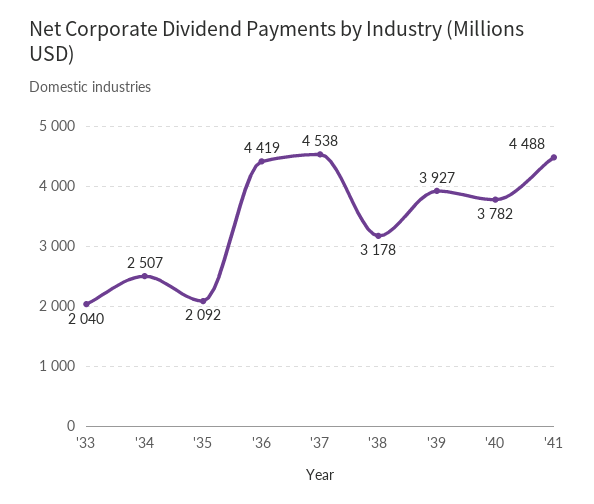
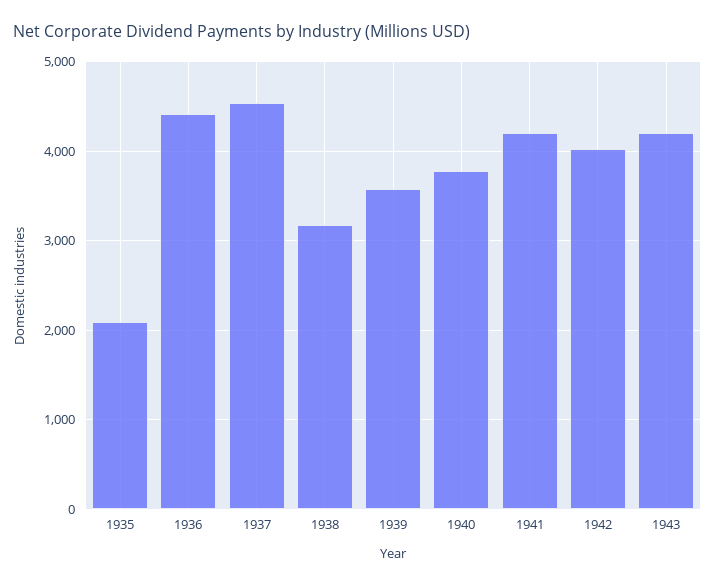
'33: 2040 -> none
'34: 2507 -> none
'39: 3927 -> 3600
'41: 4488 -> 4200
1942: none -> 4000
1943: none -> 4200

